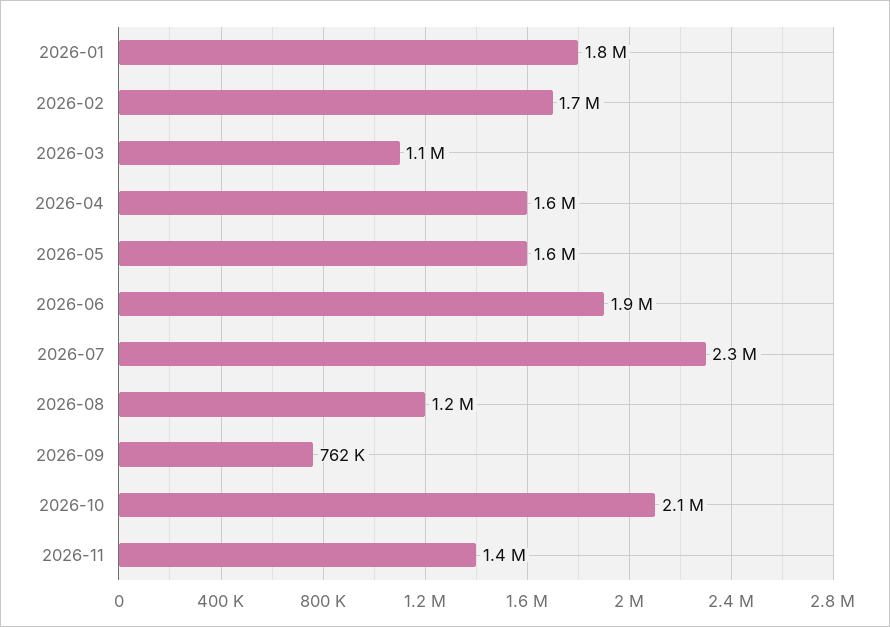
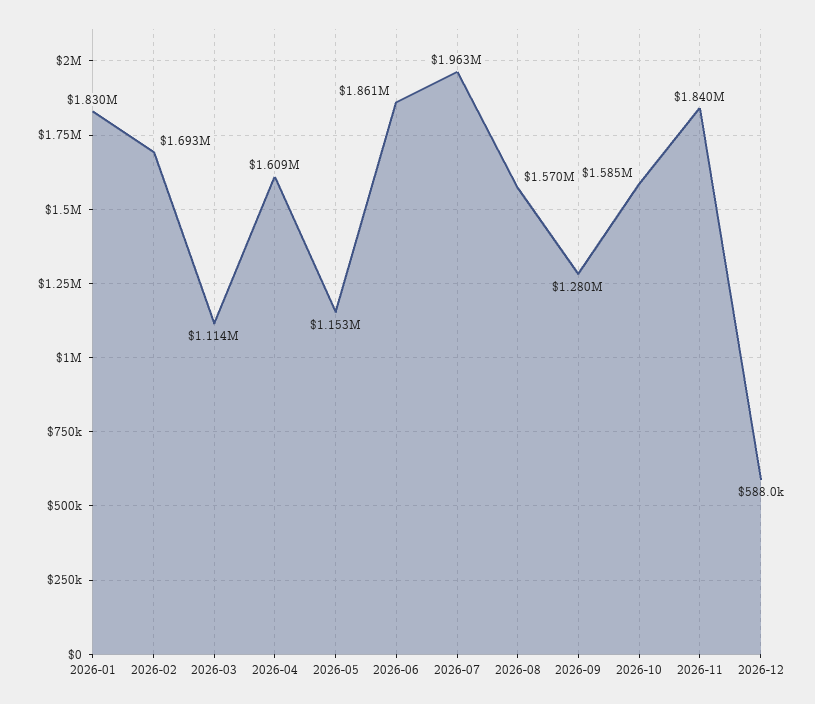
2026-05: 1600000 -> 1153000
2026-07: 2300000 -> 1963000
2026-08: 1200000 -> 1570000
2026-09: 762000 -> 1280000
2026-10: 2100000 -> 1585000
2026-11: 1400000 -> 1840000
2026-12: none -> 588000

